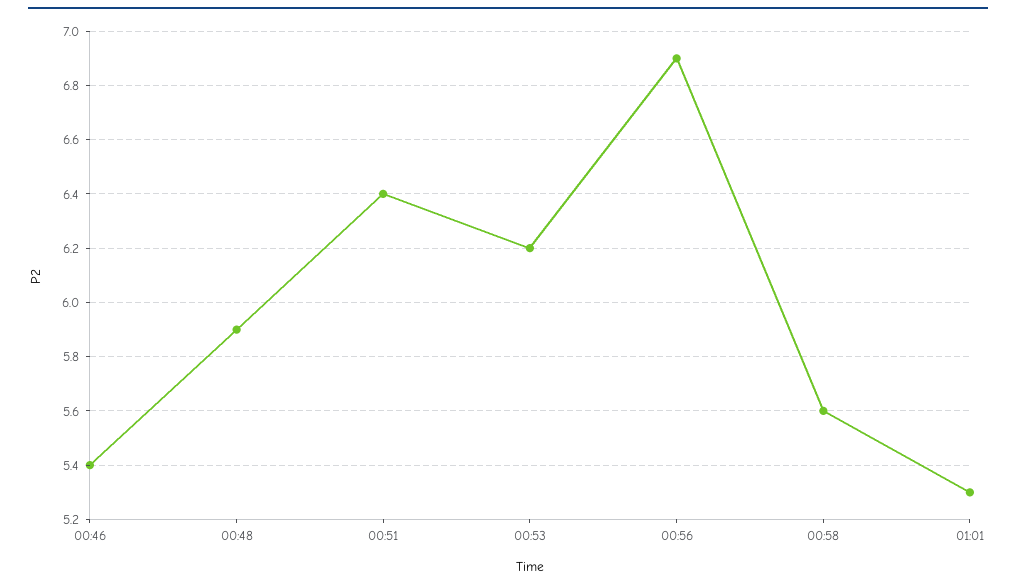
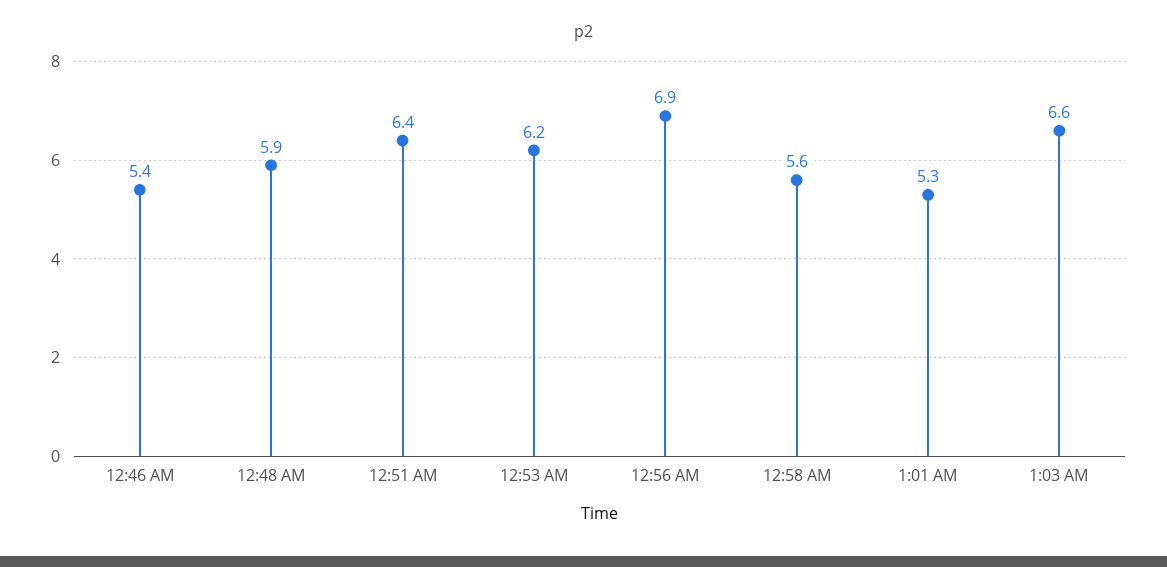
1:03 AM: none -> 6.6

